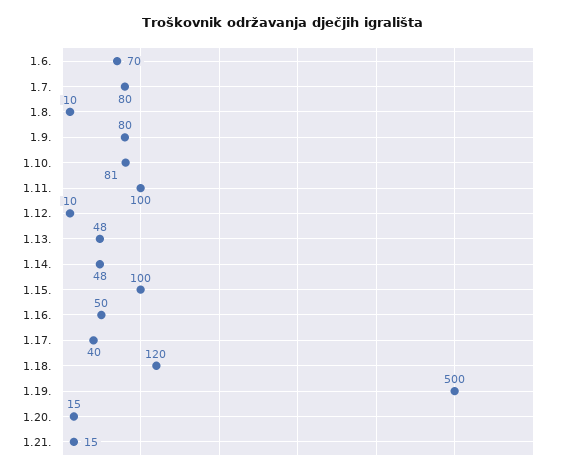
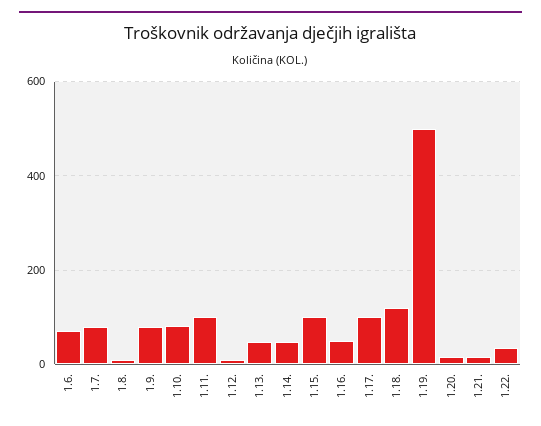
1.17.: 40 -> 100
1.22.: none -> 40

